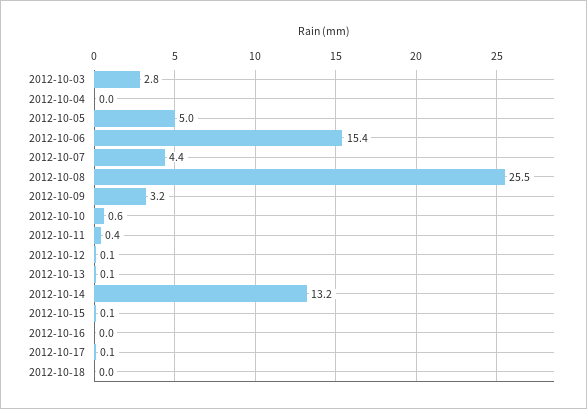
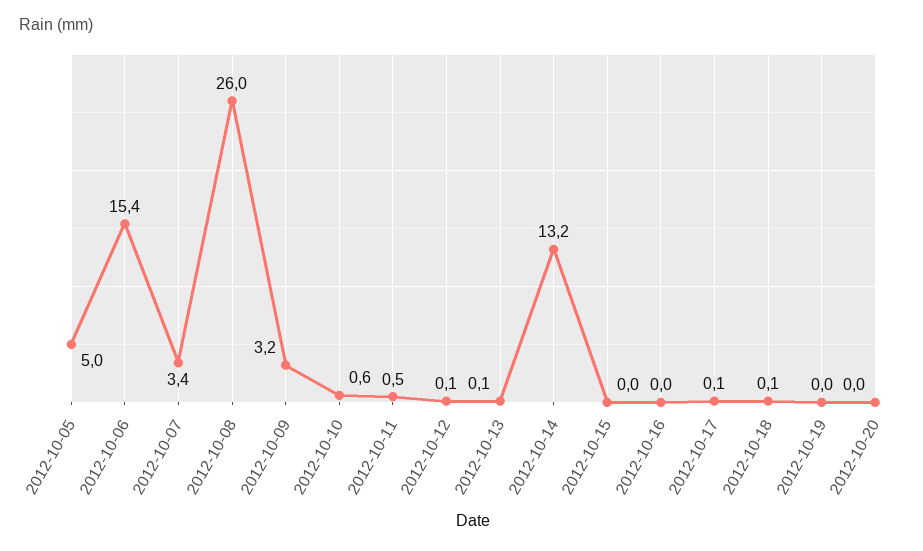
2012-10-03: 2.8 -> none
2012-10-04: 0 -> none
2012-10-07: 4.4 -> 3.4
2012-10-08: 25.5 -> 26
2012-10-11: 0.4 -> 0.5
2012-10-15: 0.1 -> 0
2012-10-18: 0 -> 0.1
2012-10-19: none -> 0
2012-10-20: none -> 0

